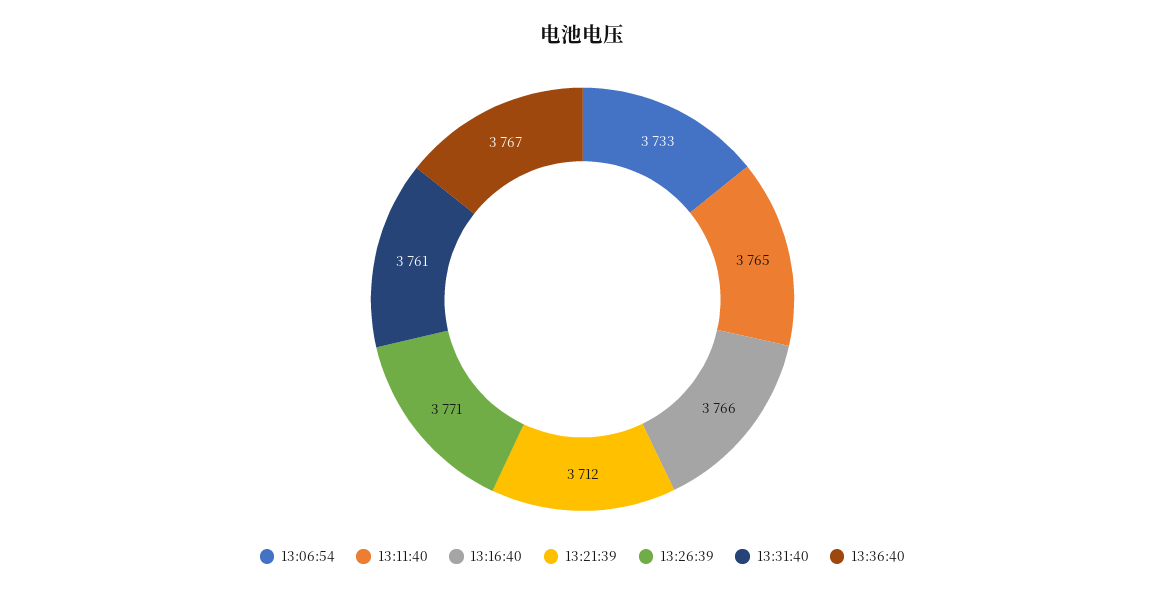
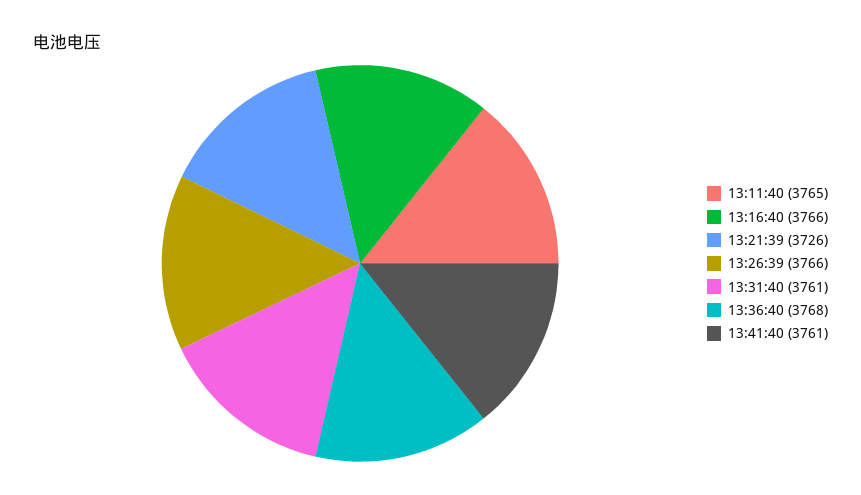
13:06:54: 3733 -> none
13:21:39: 3712 -> 3726
13:26:39: 3771 -> 3766
13:36:40: 3767 -> 3768
13:41:40: none -> 3761

